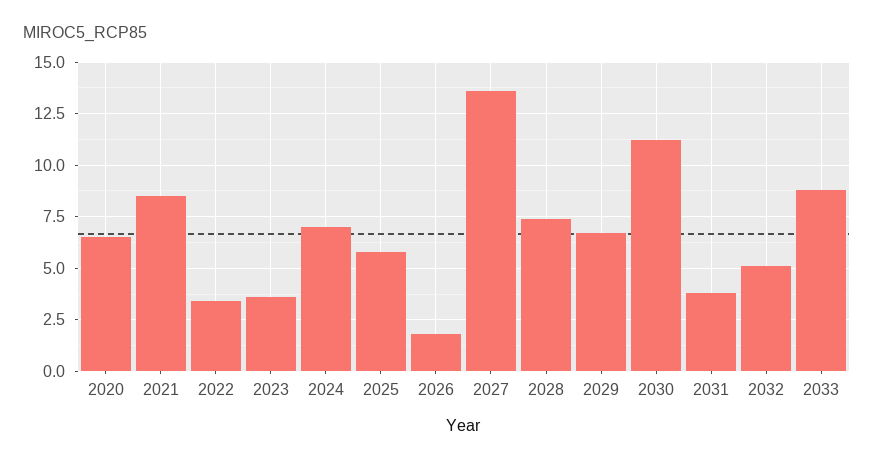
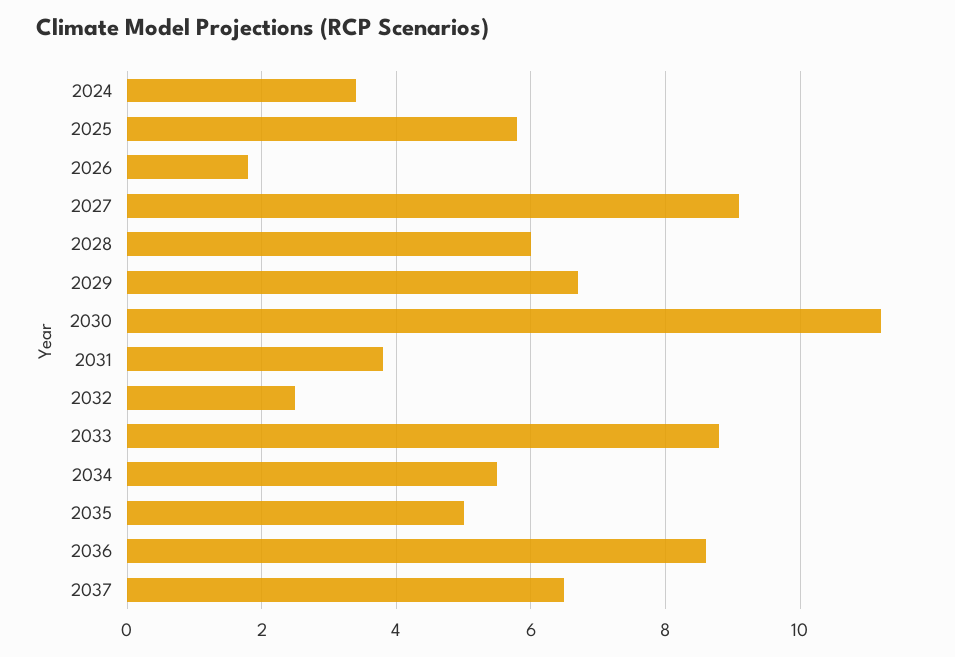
2020: 6.5 -> none
2021: 8.5 -> none
2022: 3.5 -> none
2023: 3.5 -> none
2024: 7 -> 3.5
2027: 13.5 -> 9
2028: 7.5 -> 6
2032: 5 -> 2.5
2034: none -> 5.5
2035: none -> 5
2036: none -> 8.5
2037: none -> 6.5

